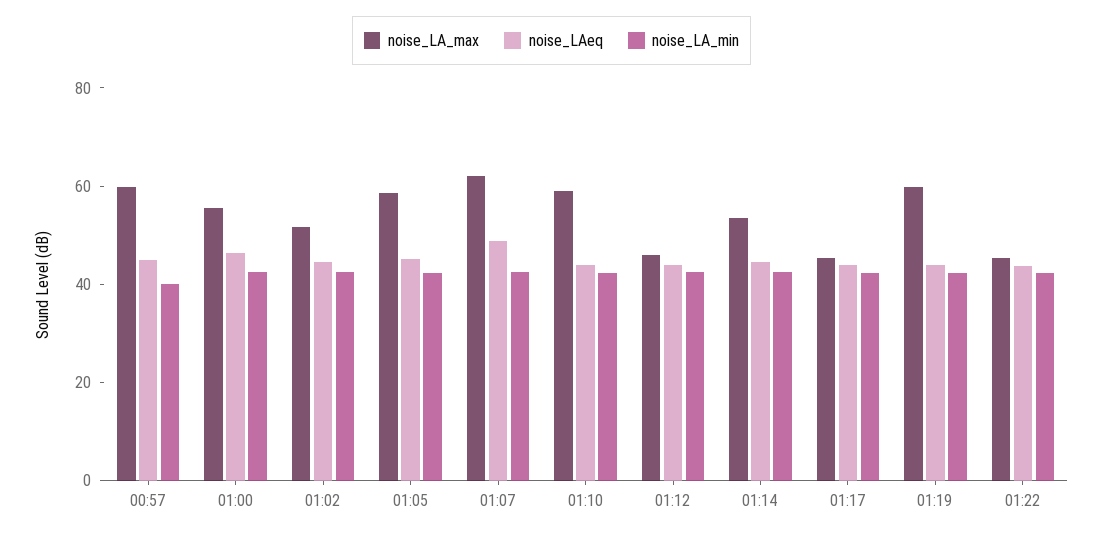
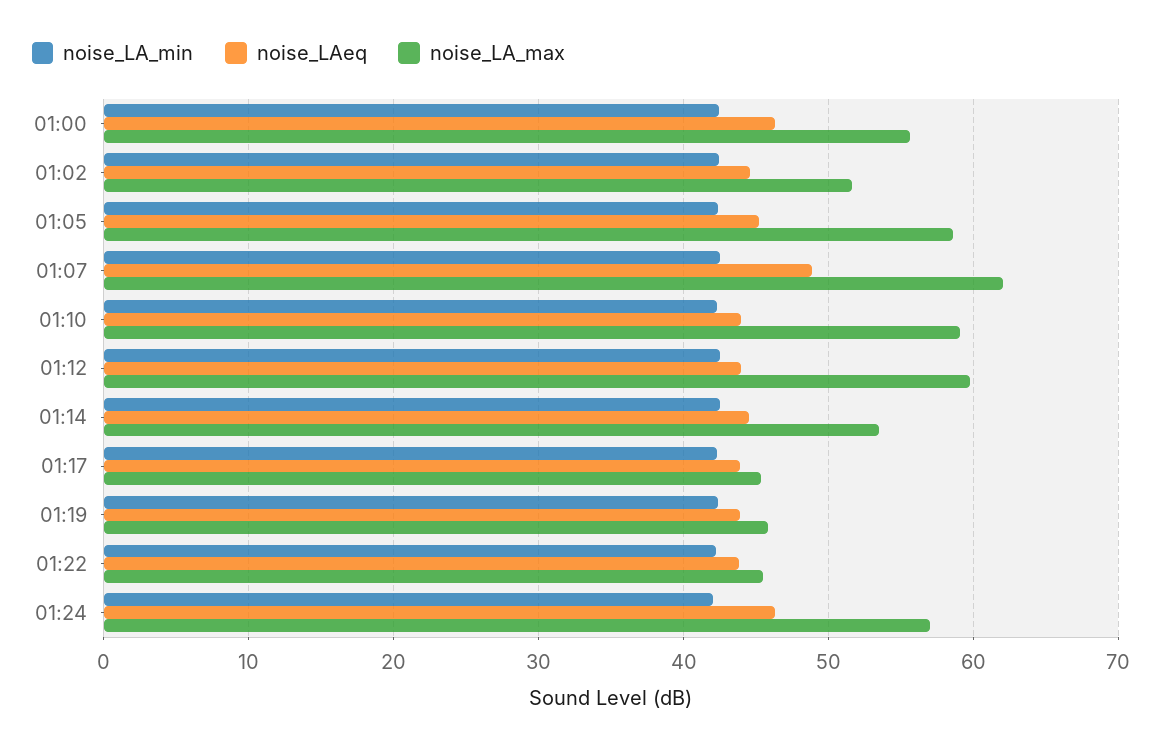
noise_LA_max, 00:57: 60 -> none
noise_LAeq, 00:57: 45 -> none
noise_LA_min, 00:57: 40 -> none
noise_LA_max, 01:12: 45 -> 60
noise_LA_max, 01:19: 60 -> 46
noise_LA_min, 01:24: none -> 42
noise_LAeq, 01:24: none -> 46
noise_LA_max, 01:24: none -> 57

